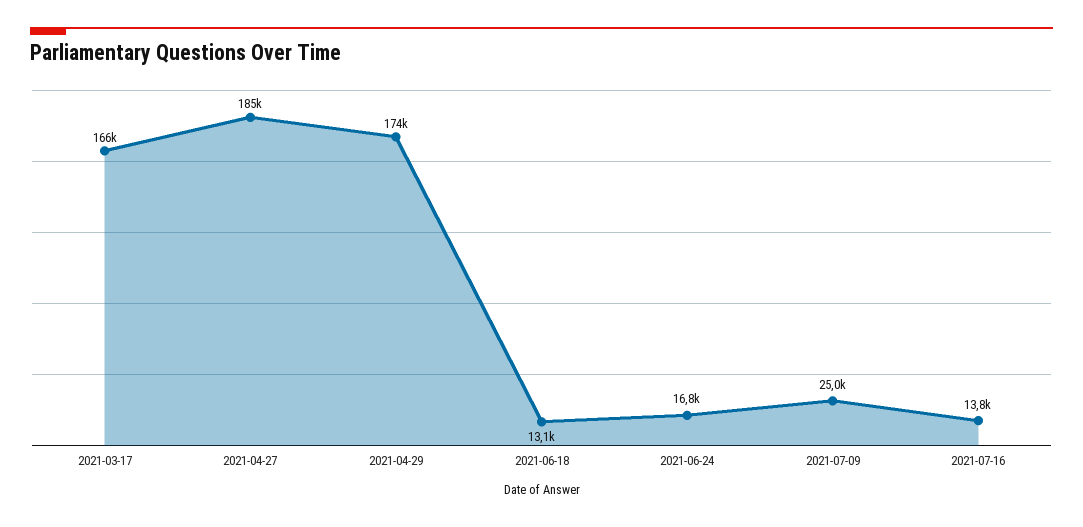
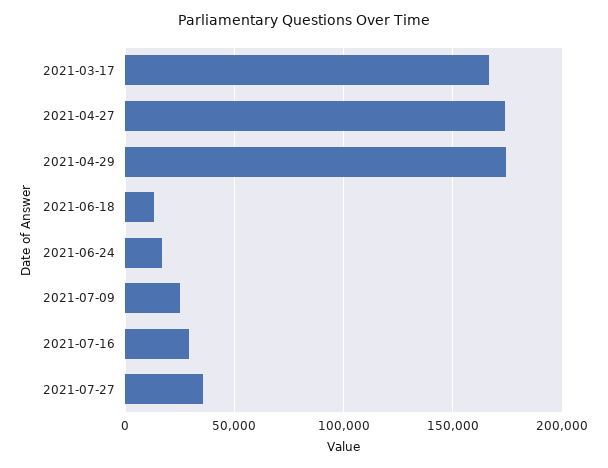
2021-04-27: 185000 -> 175000
2021-07-16: 13800 -> 30000
2021-07-27: none -> 35000

